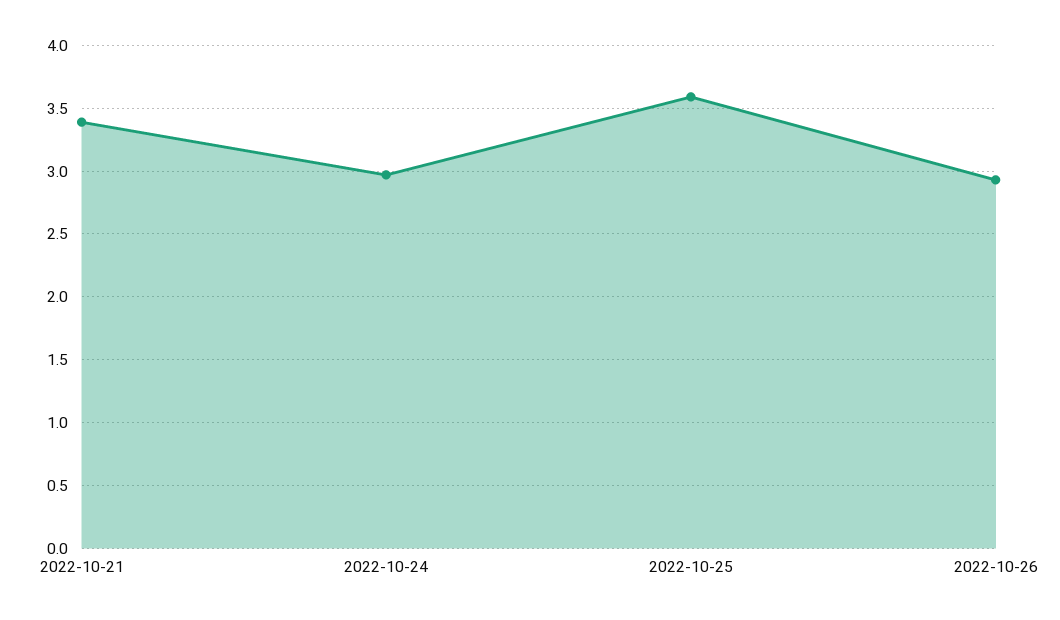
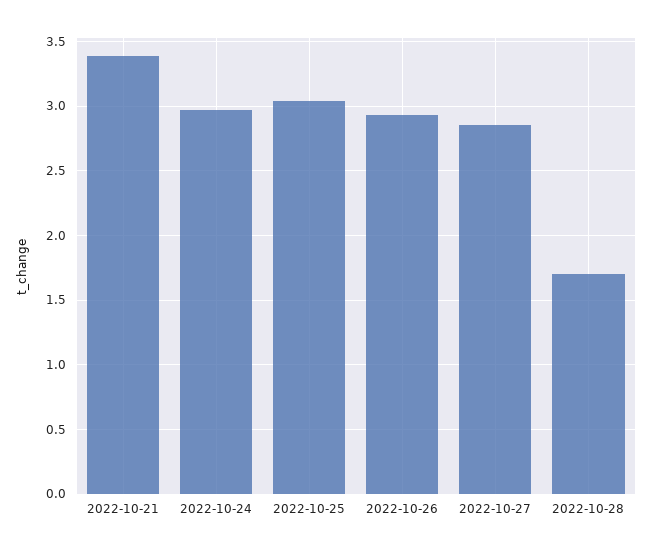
2022-10-25: 3.6 -> 3.05
2022-10-27: none -> 2.85
2022-10-28: none -> 1.7

